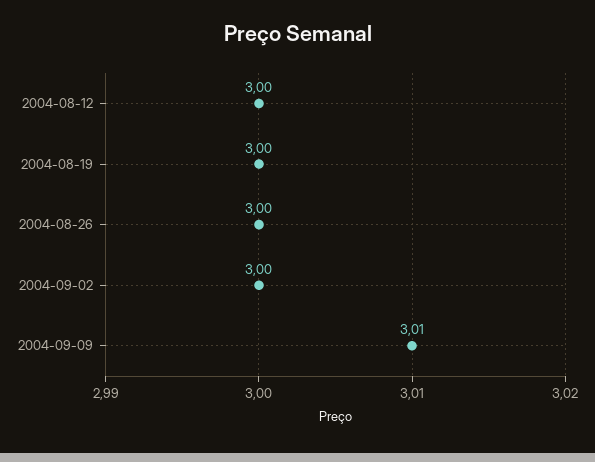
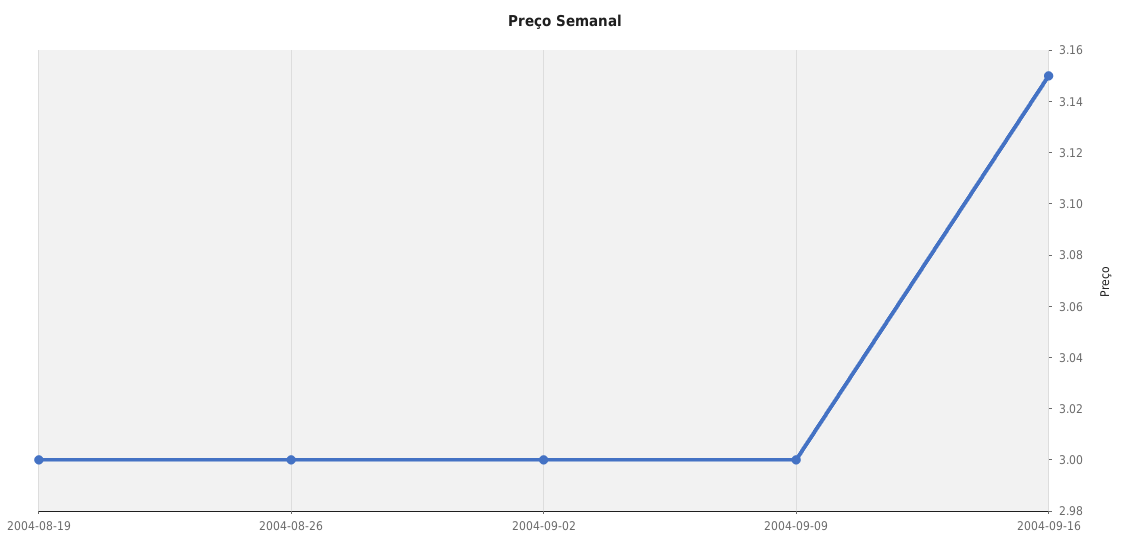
2004-08-12: 3 -> none
2004-09-09: 3.01 -> 3
2004-09-16: none -> 3.15

